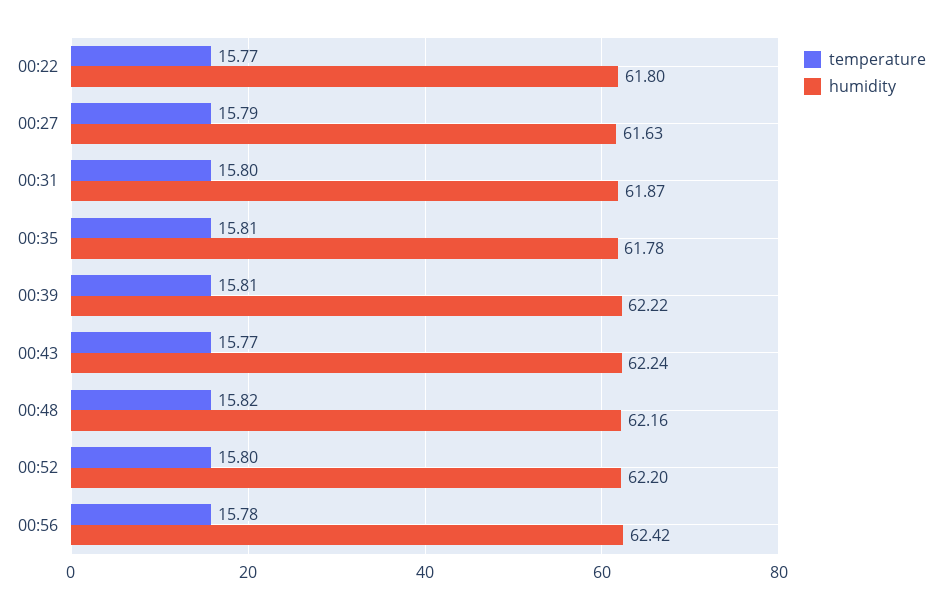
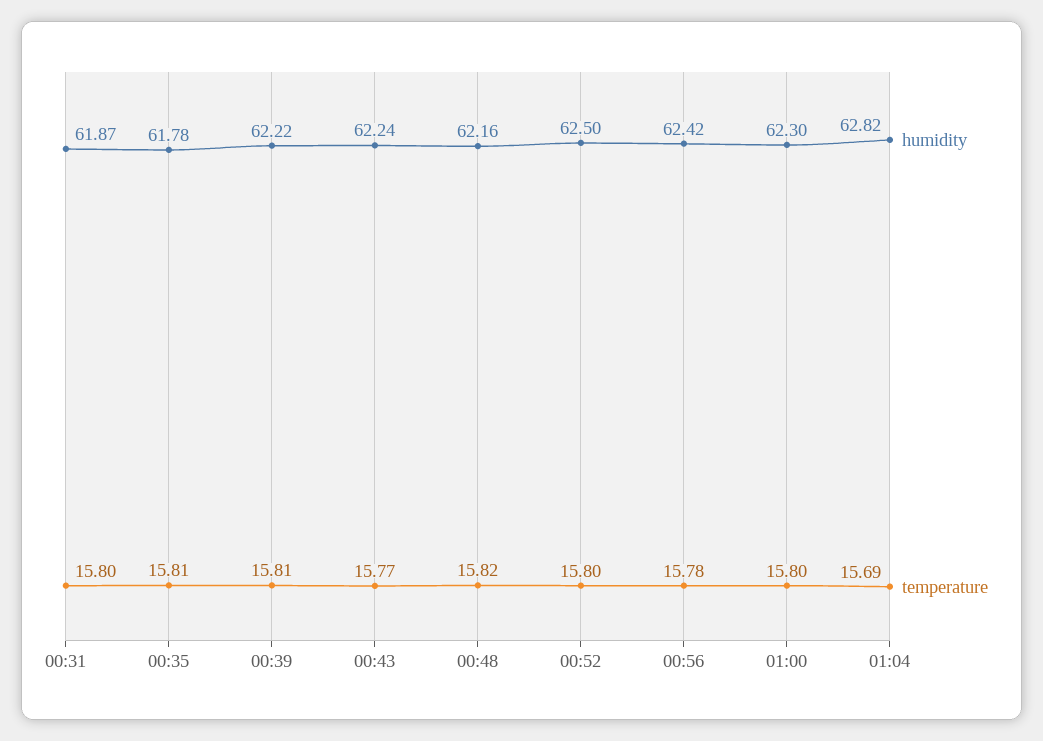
temperature, 00:22: 15.77 -> none
humidity, 00:22: 61.8 -> none
temperature, 00:27: 15.79 -> none
humidity, 00:27: 61.63 -> none
humidity, 00:52: 62.2 -> 62.5
humidity, 01:00: none -> 62.3
temperature, 01:00: none -> 15.8
humidity, 01:04: none -> 62.82
temperature, 01:04: none -> 15.69

